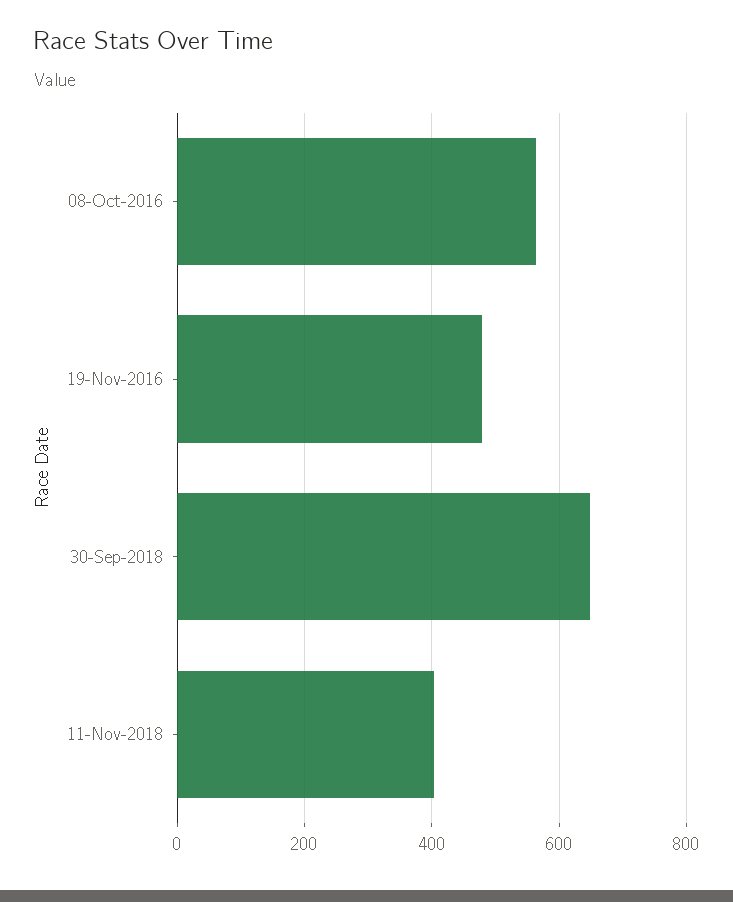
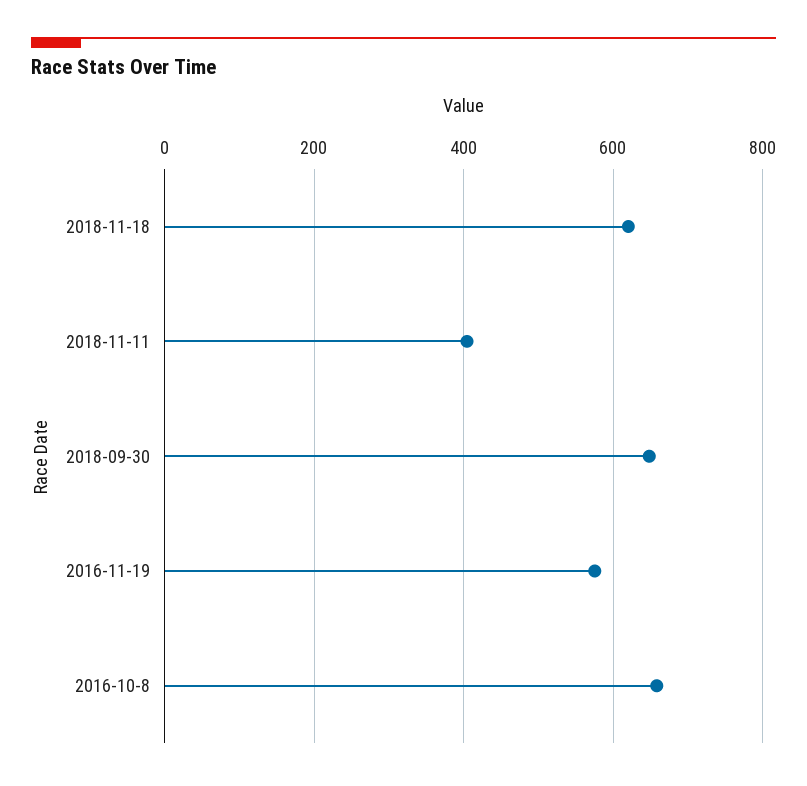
08-Oct-2016: 560 -> 660
19-Nov-2016: 480 -> 580
2018-11-18: none -> 620

